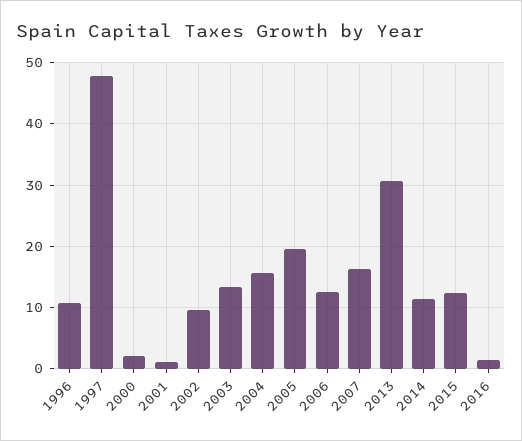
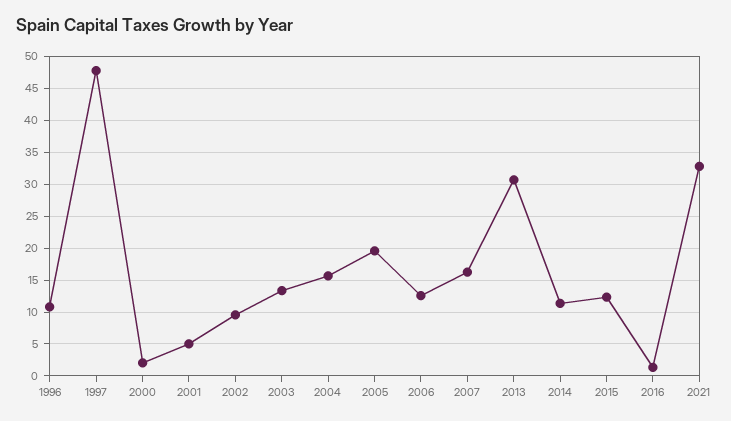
2001: 1 -> 5
2021: none -> 33

